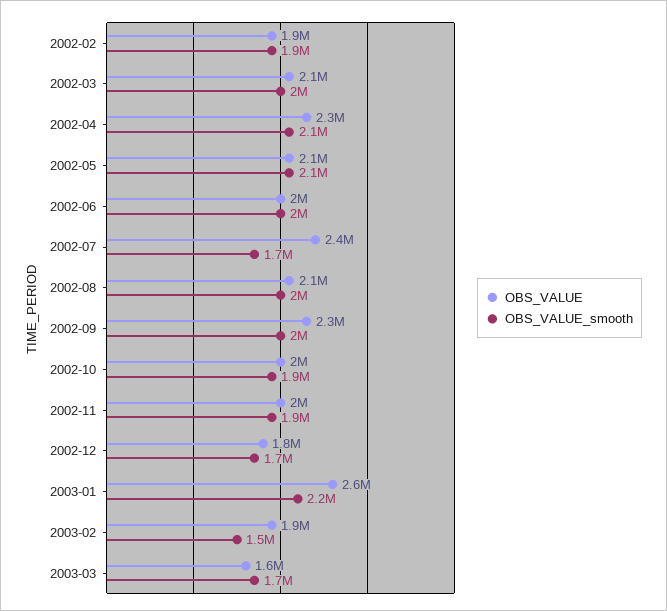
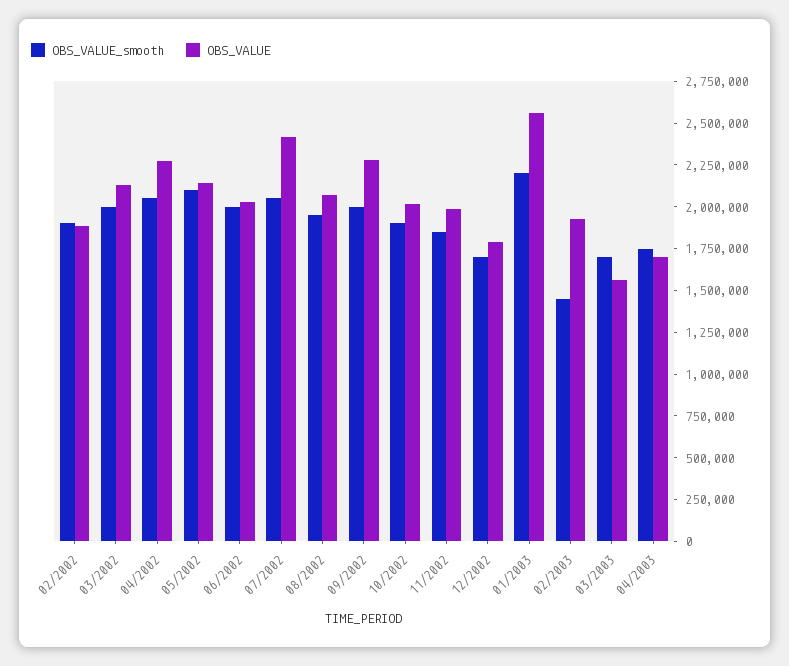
OBS_VALUE_smooth, 2002-07: 1700000 -> 2050000
OBS_VALUE_smooth, 04/2003: none -> 1750000
OBS_VALUE, 04/2003: none -> 1700000

